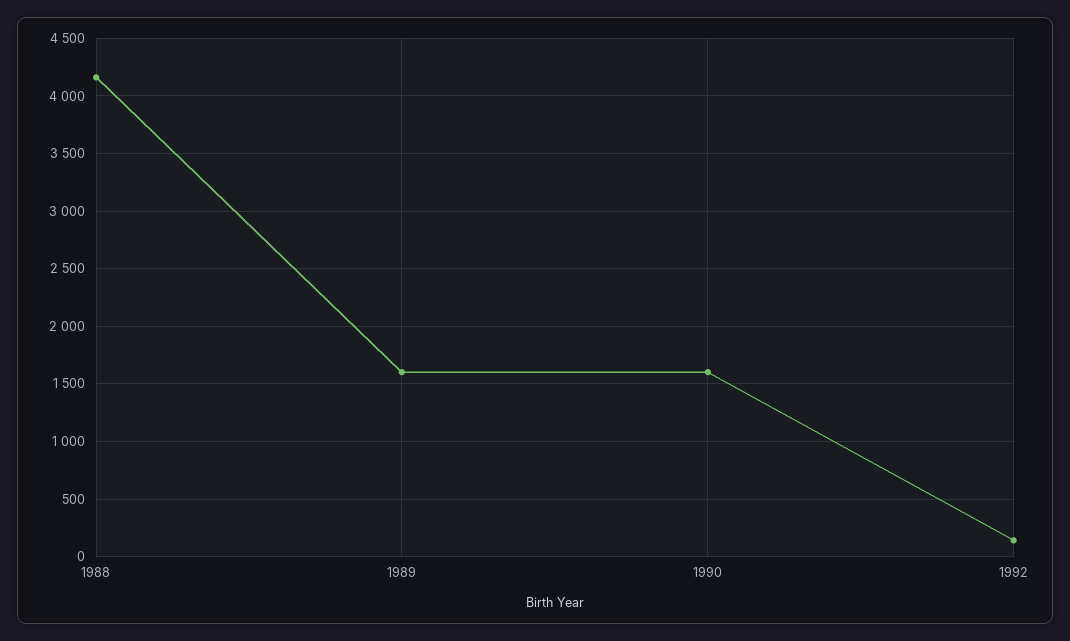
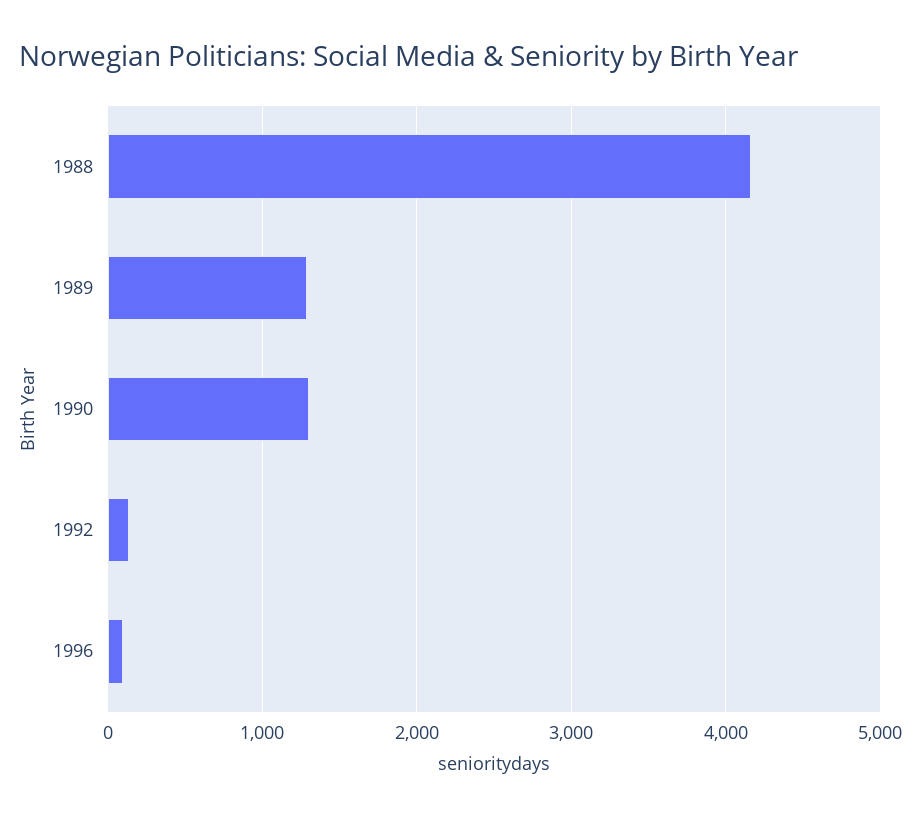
1989: 1600 -> 1300
1990: 1600 -> 1300
1996: none -> 100

